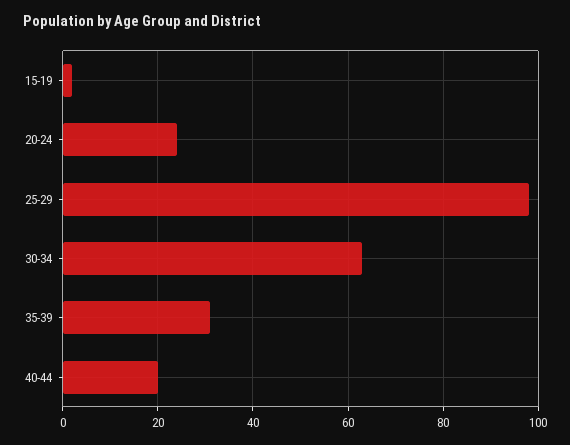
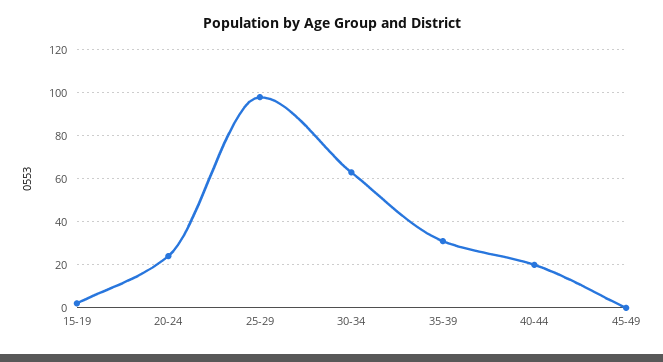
45-49: none -> 0

